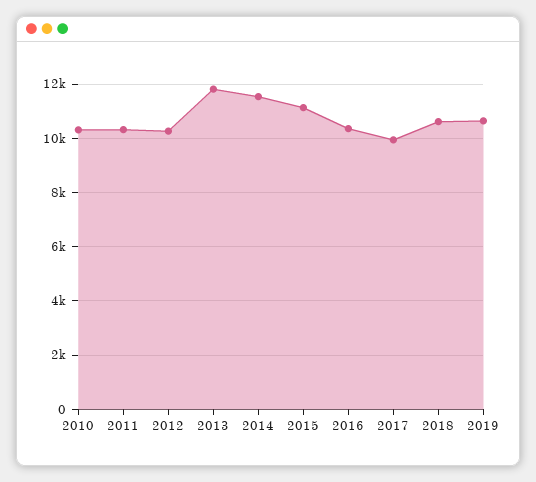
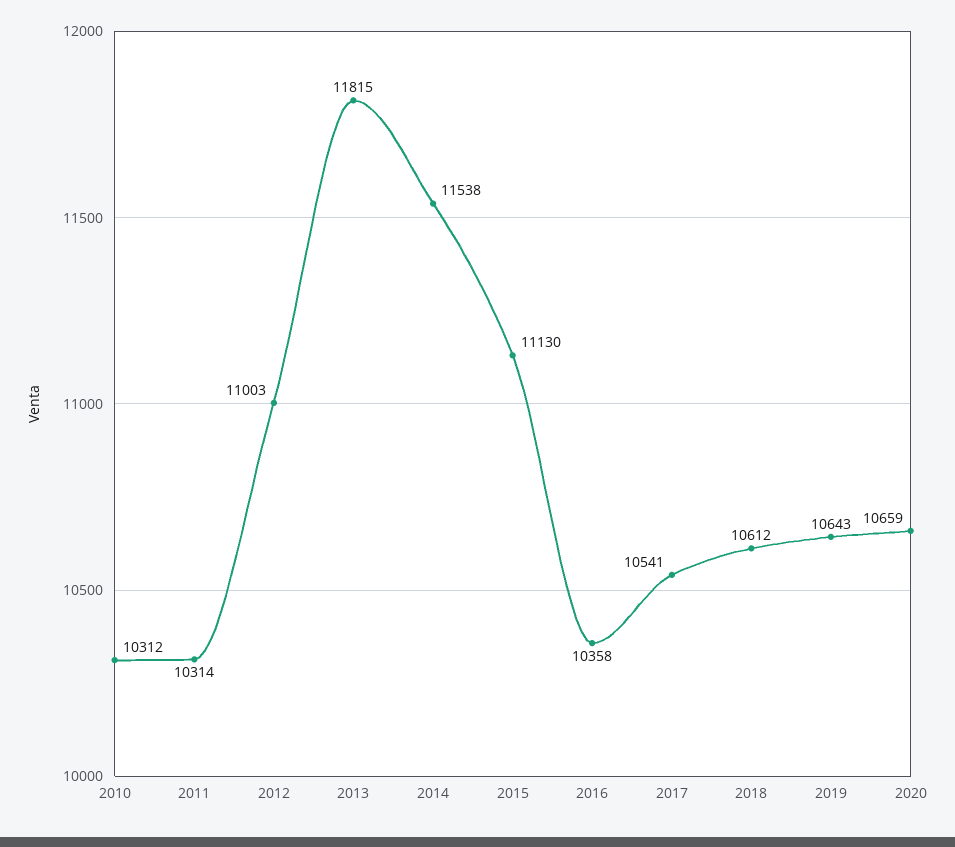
2012: 10250 -> 11003
2017: 10000 -> 10541
2020: none -> 10659

